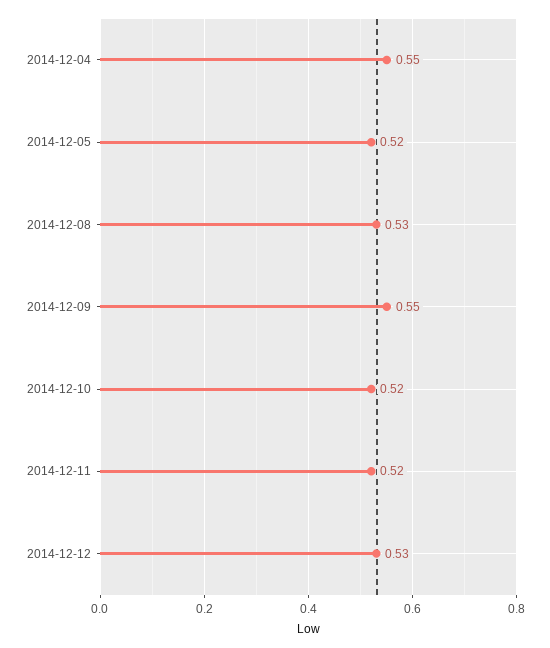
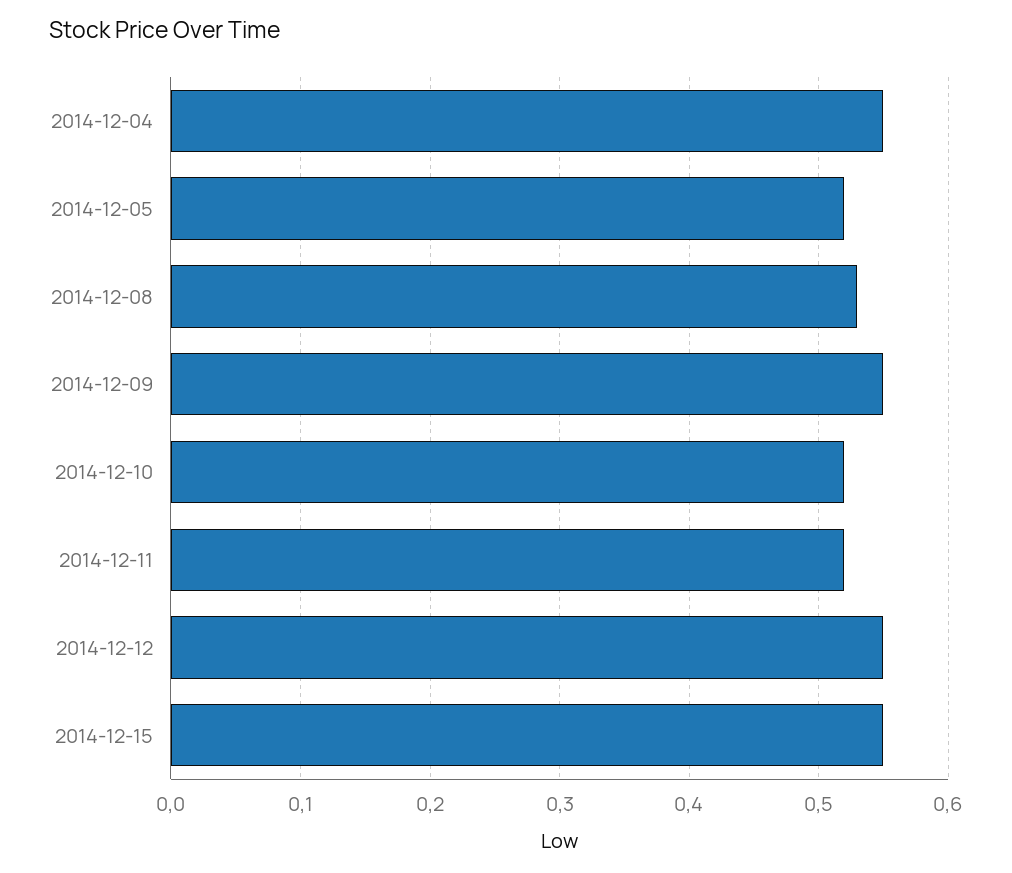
2014-12-12: 0.53 -> 0.55
2014-12-15: none -> 0.55

